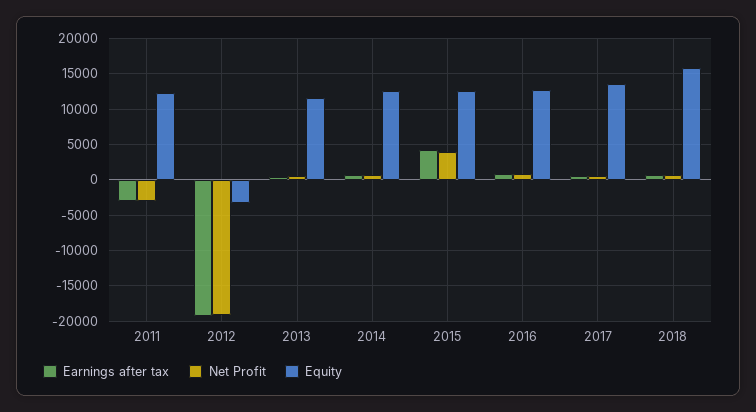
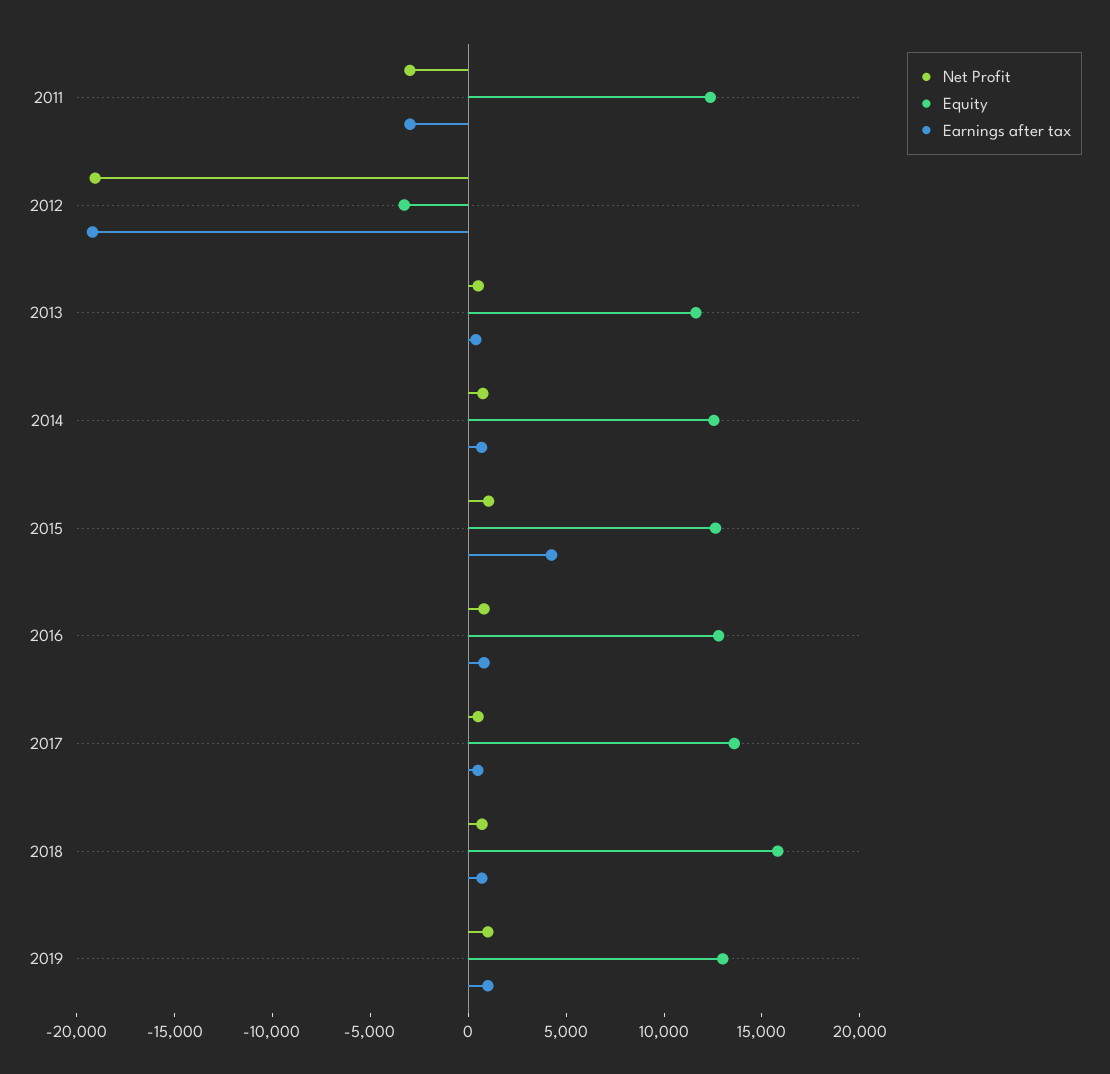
Net Profit, 2015: 4000 -> 1000
Net Profit, 2019: none -> 1000
Equity, 2019: none -> 13000
Earnings after tax, 2019: none -> 1000

